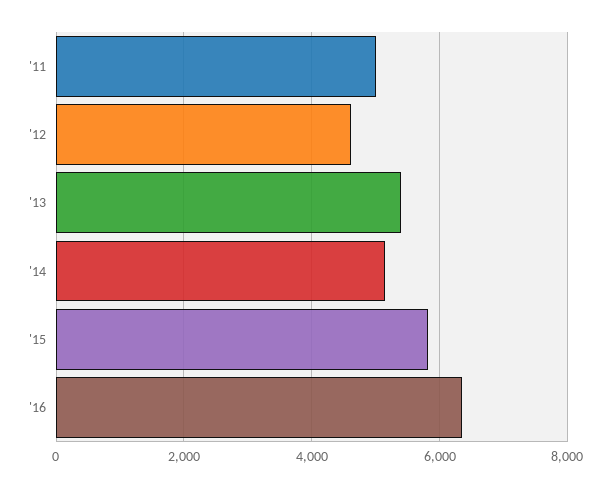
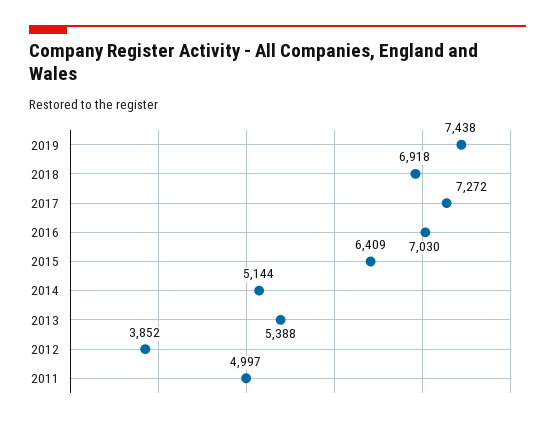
'12: 4600 -> 3852
'15: 5800 -> 6409
'16: 6400 -> 7030
2019: none -> 7438
2018: none -> 6918
2017: none -> 7272

